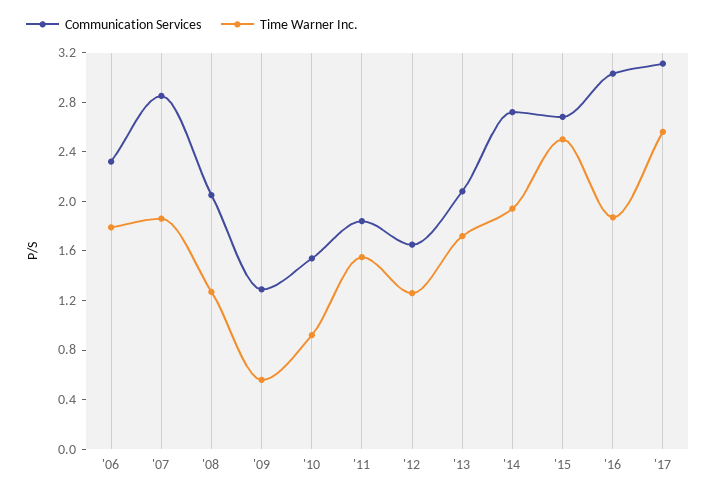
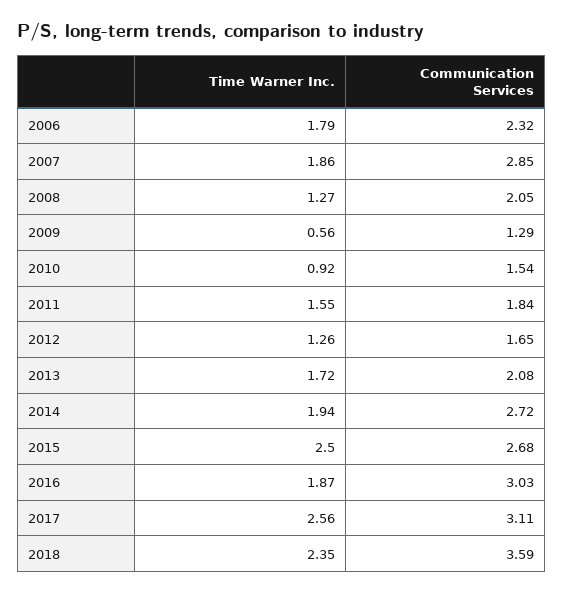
Time Warner Inc., 2018: none -> 2.35
Communication Services, 2018: none -> 3.59

